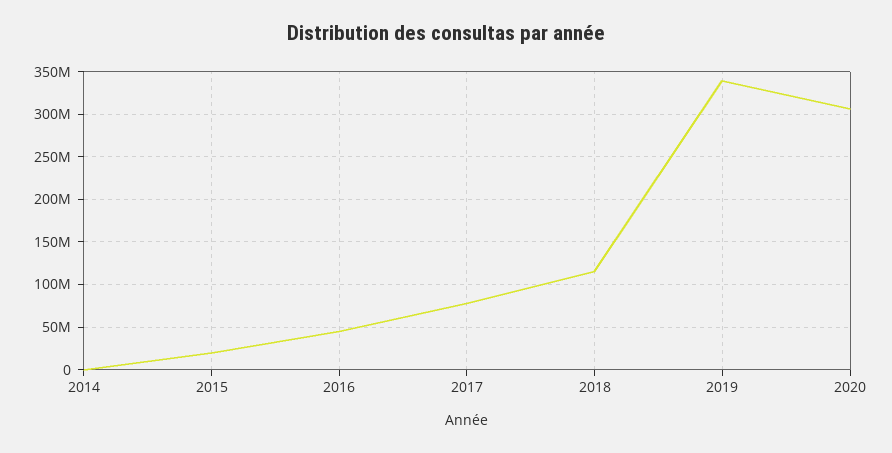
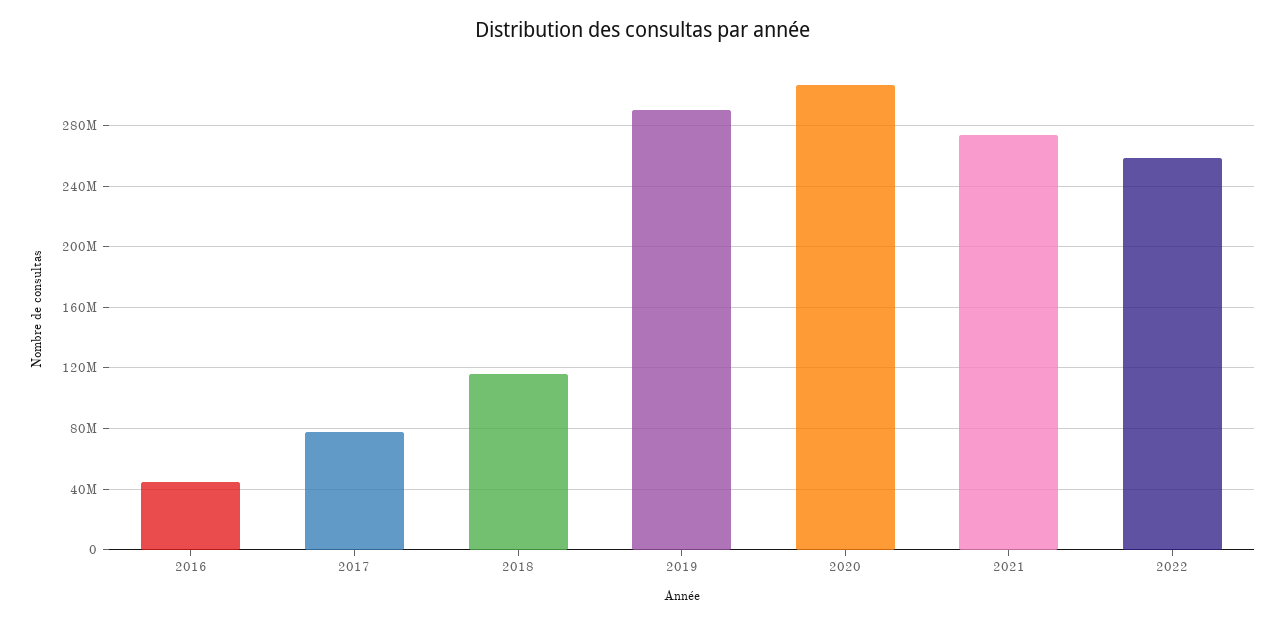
2014: 0 -> none
2015: 20000000 -> none
2019: 340000000 -> 290000000
2021: none -> 275000000
2022: none -> 260000000

